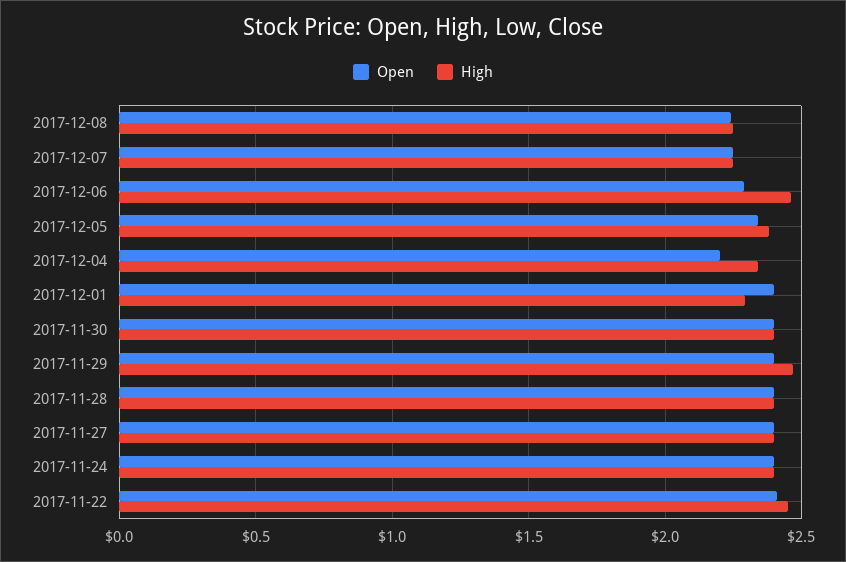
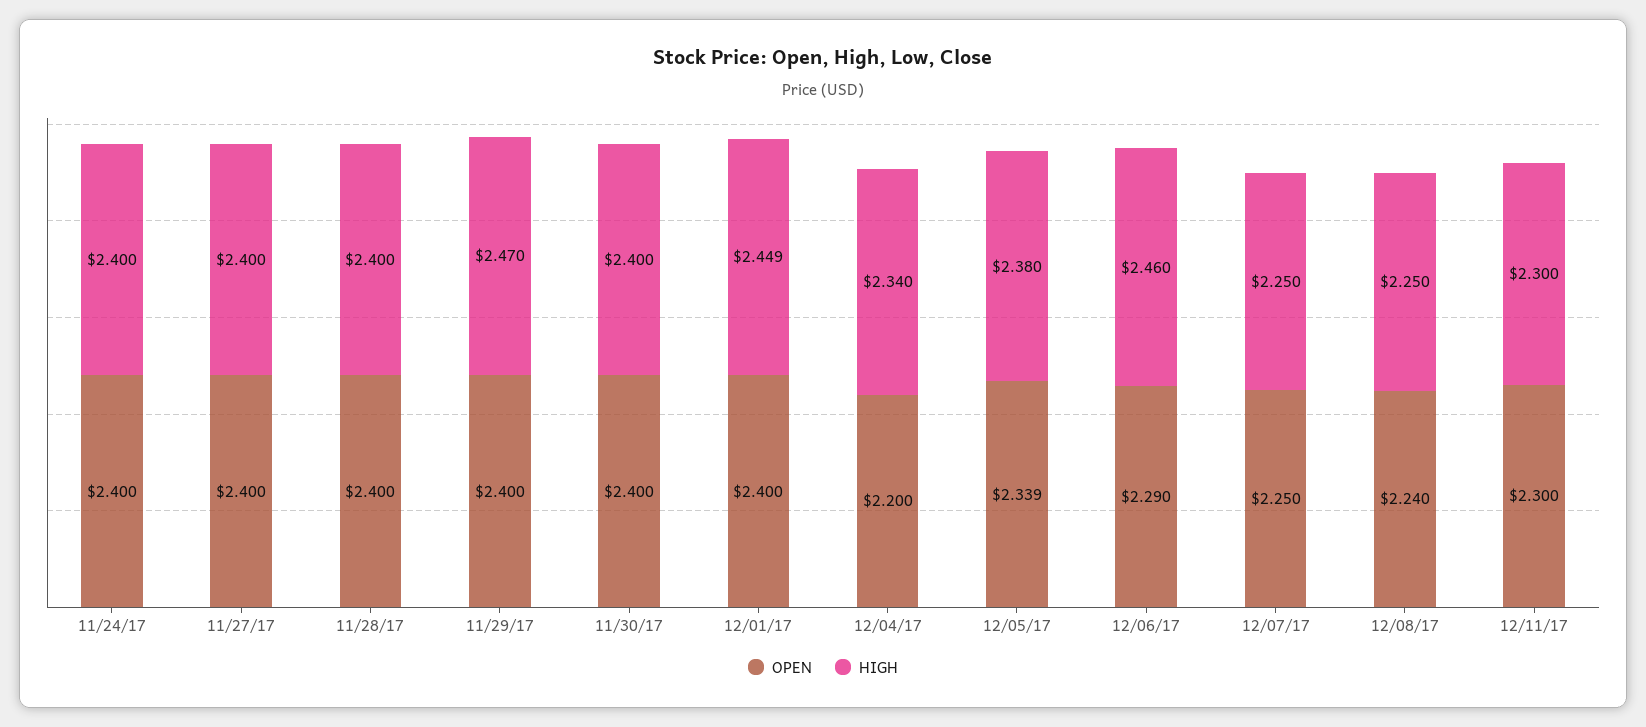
High, 2017-12-01: 2.3 -> 2.449
Open, 2017-11-22: 2.4 -> none
High, 2017-11-22: 2.45 -> none
Open, 12/11/17: none -> 2.3
High, 12/11/17: none -> 2.3

